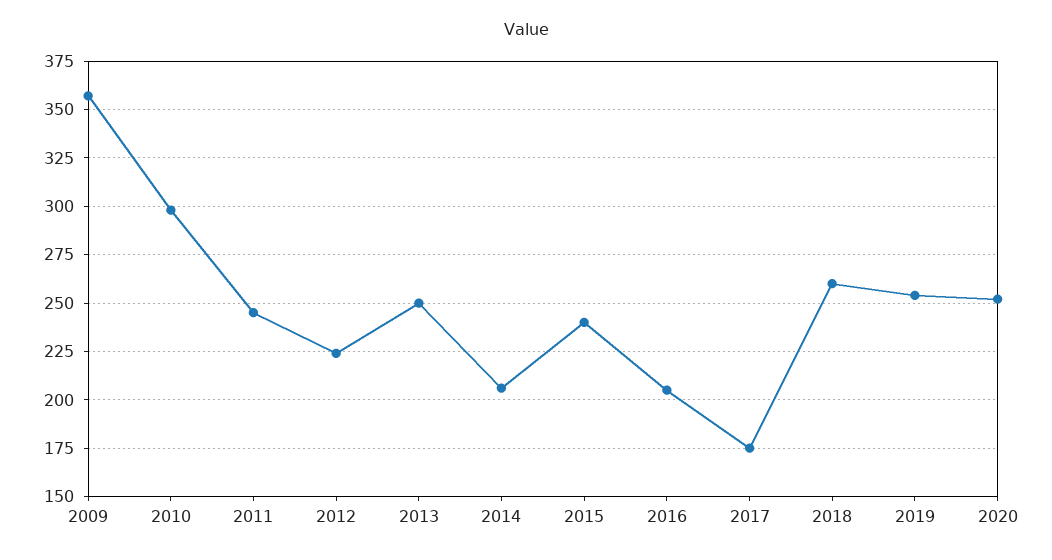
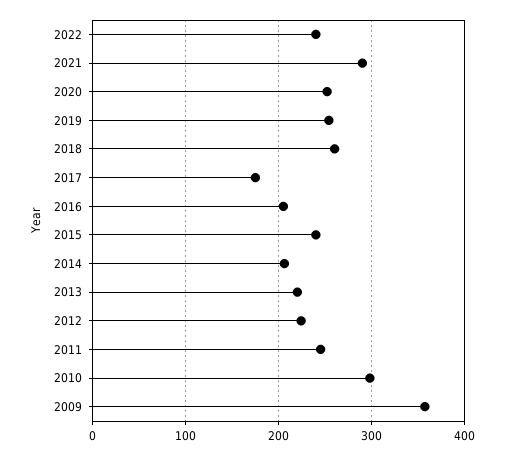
2013: 250 -> 220
2022: none -> 240
2021: none -> 290

